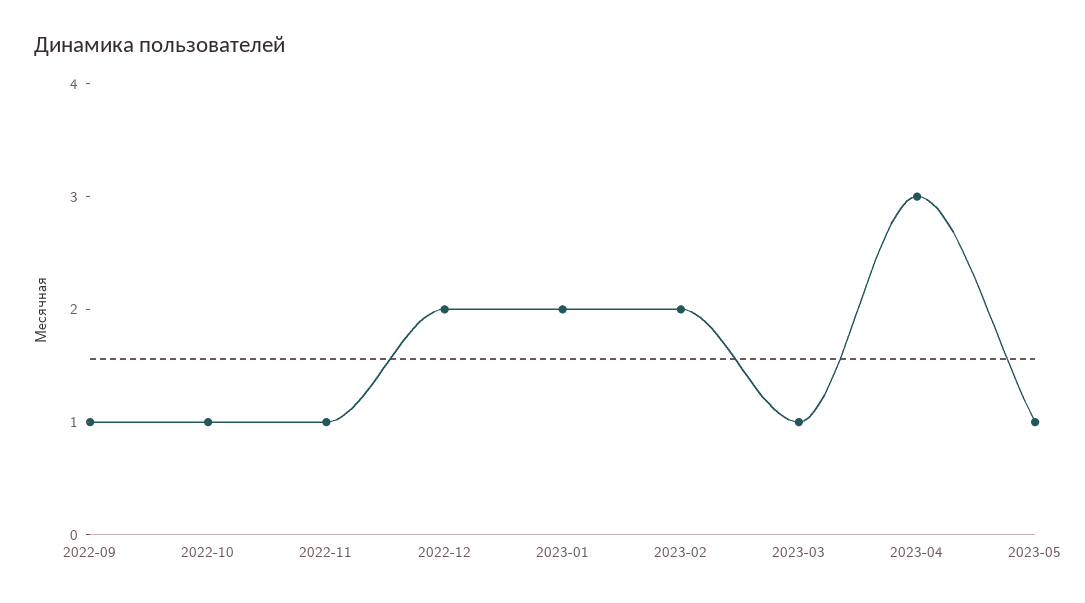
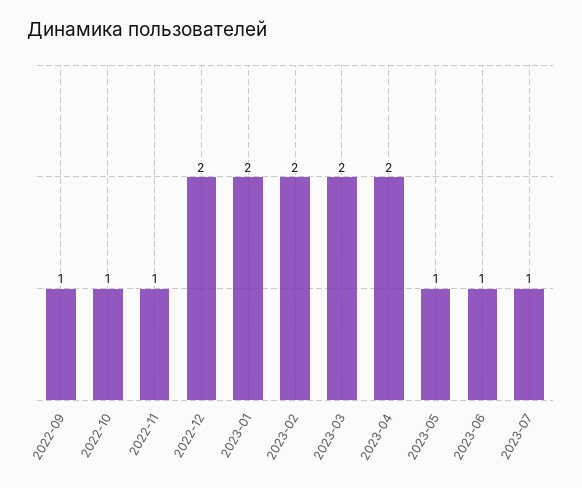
2023-03: 1 -> 2
2023-04: 3 -> 2
2023-06: none -> 1
2023-07: none -> 1

